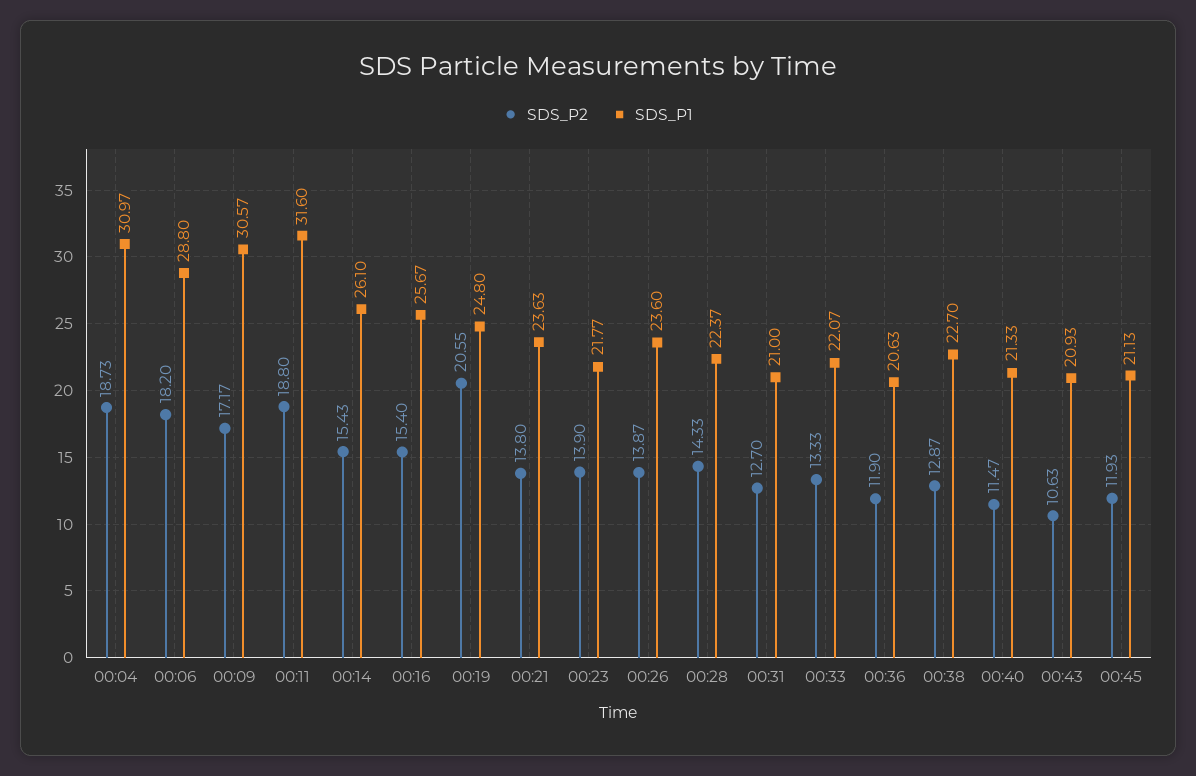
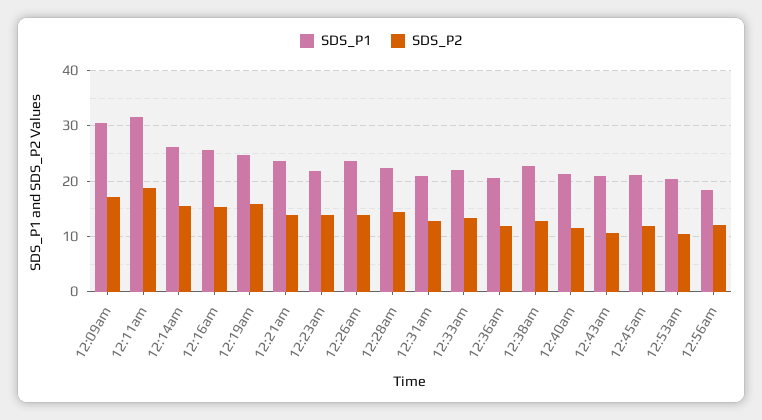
SDS_P2, 00:04: 18.73 -> none
SDS_P1, 00:04: 30.97 -> none
SDS_P2, 00:06: 18.2 -> none
SDS_P1, 00:06: 28.8 -> none
SDS_P2, 00:19: 20.55 -> 16
SDS_P1, 12:53am: none -> 20
SDS_P2, 12:53am: none -> 10
SDS_P1, 12:56am: none -> 18
SDS_P2, 12:56am: none -> 12

